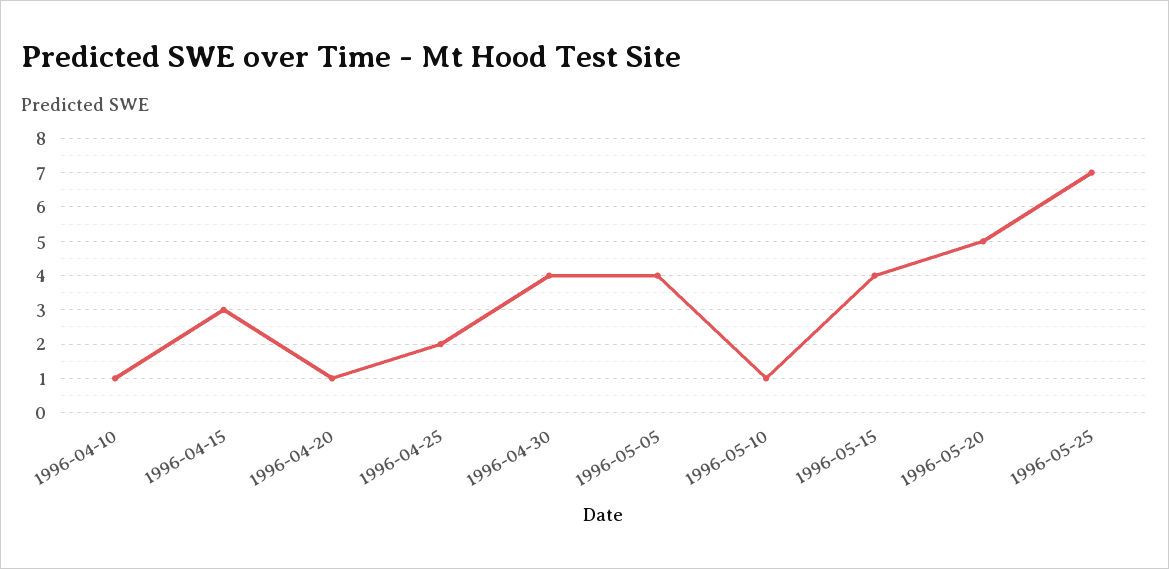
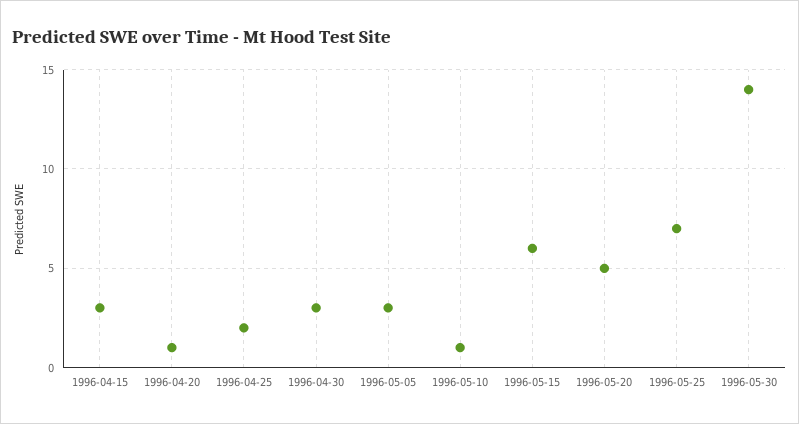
1996-04-10: 1 -> none
1996-04-30: 4 -> 3
1996-05-05: 4 -> 3
1996-05-15: 4 -> 6
1996-05-30: none -> 14

